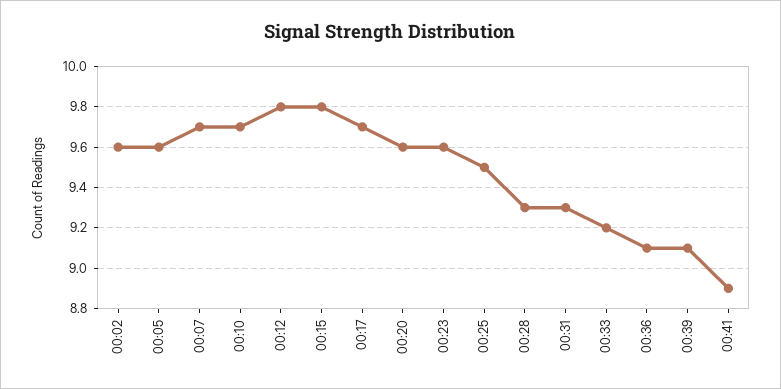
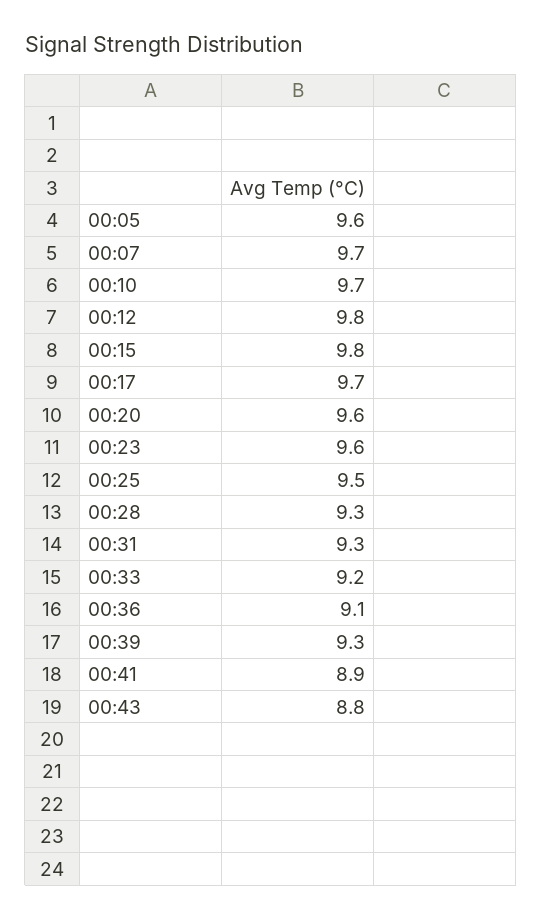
00:02: 9.6 -> none
00:39: 9.1 -> 9.3
00:43: none -> 8.8

